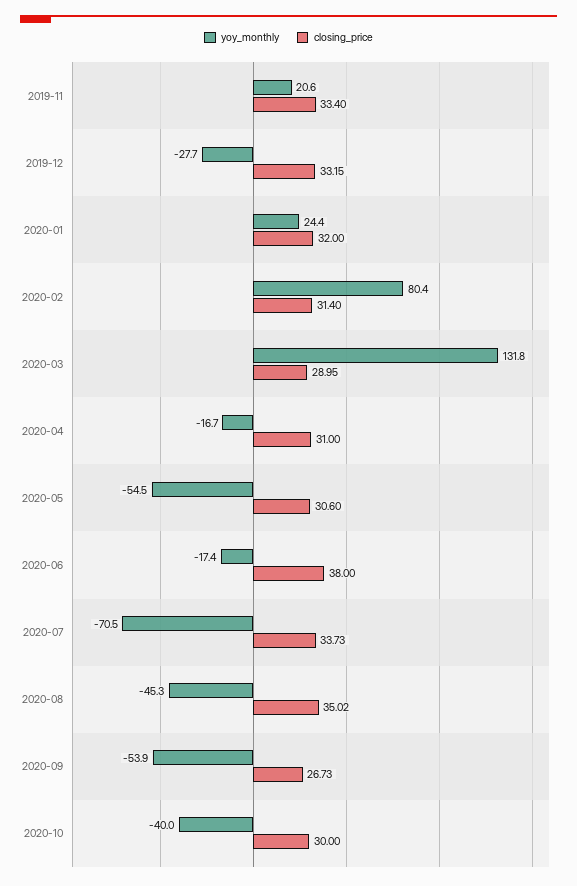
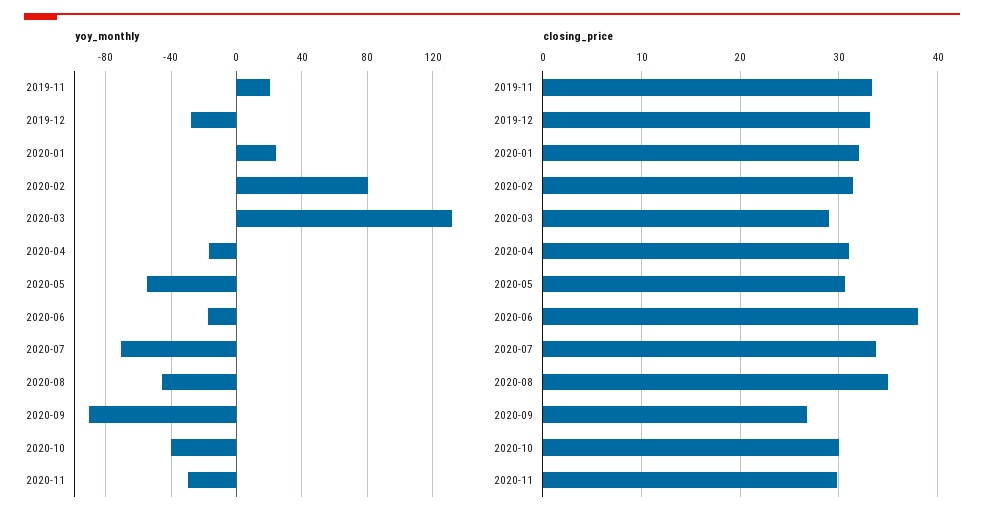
yoy_monthly, 2020-09: -53.9 -> -90
yoy_monthly, 2020-11: none -> -30
closing_price, 2020-11: none -> 30

